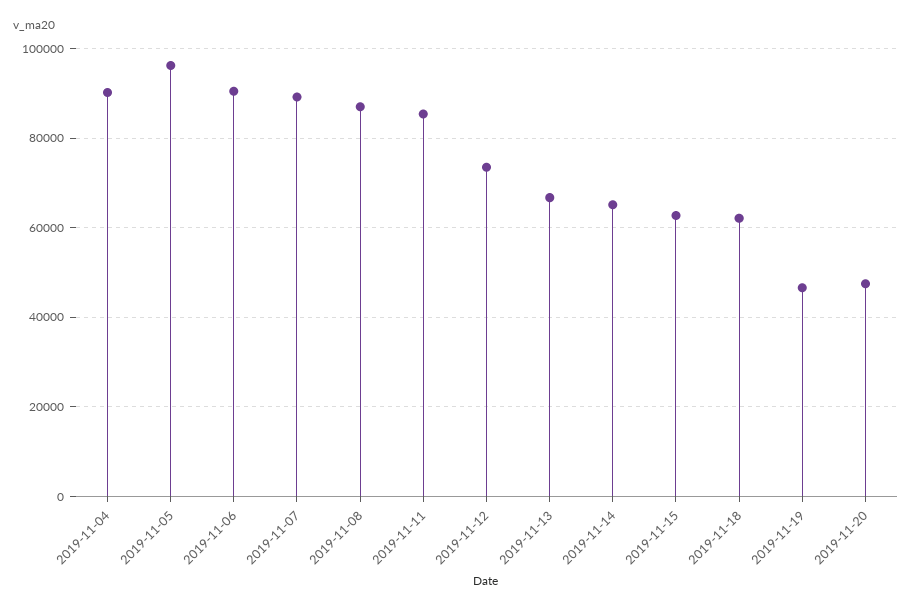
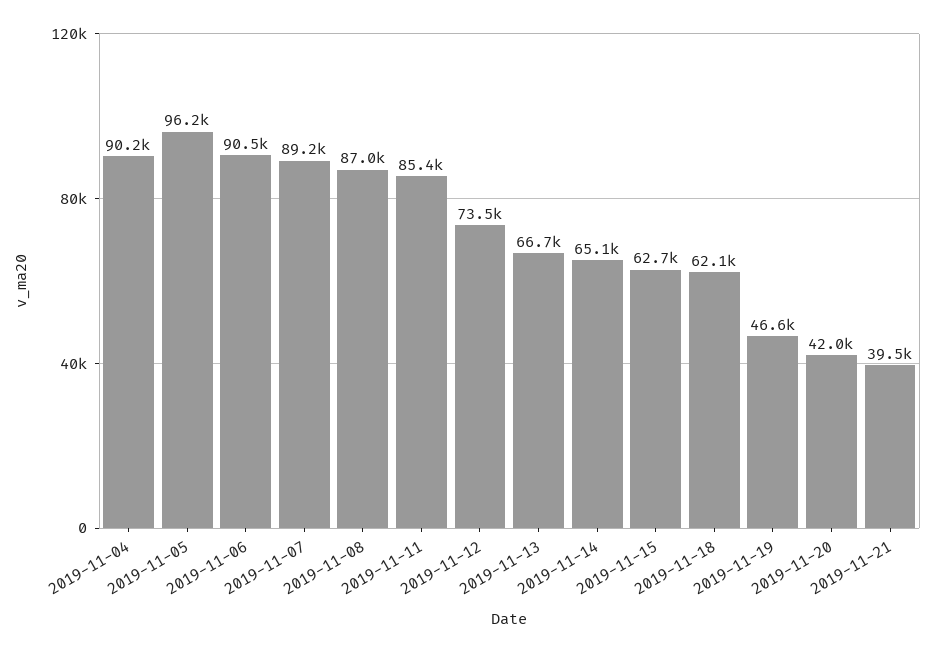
2019-11-20: 48000 -> 42000
2019-11-21: none -> 39500

